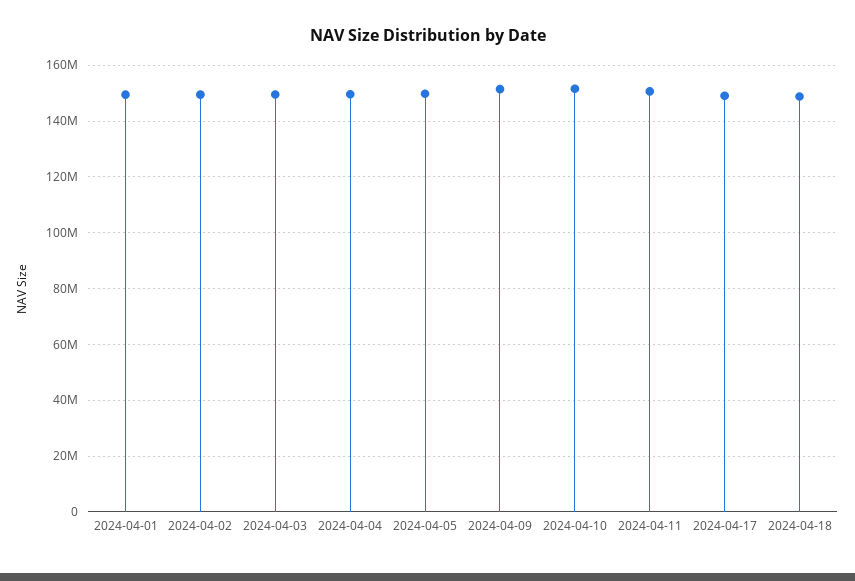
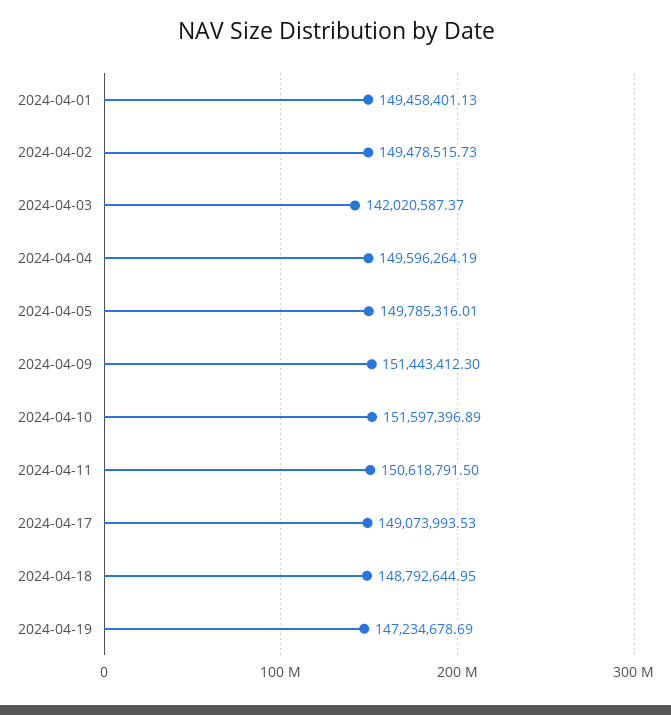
2024-04-03: 150000000 -> 142020587.37
2024-04-19: none -> 147234678.69

